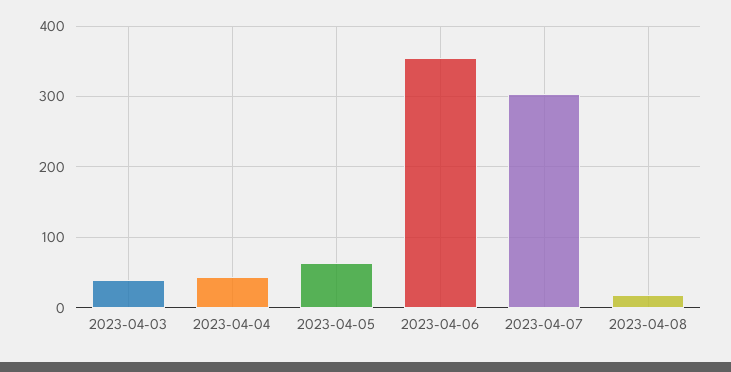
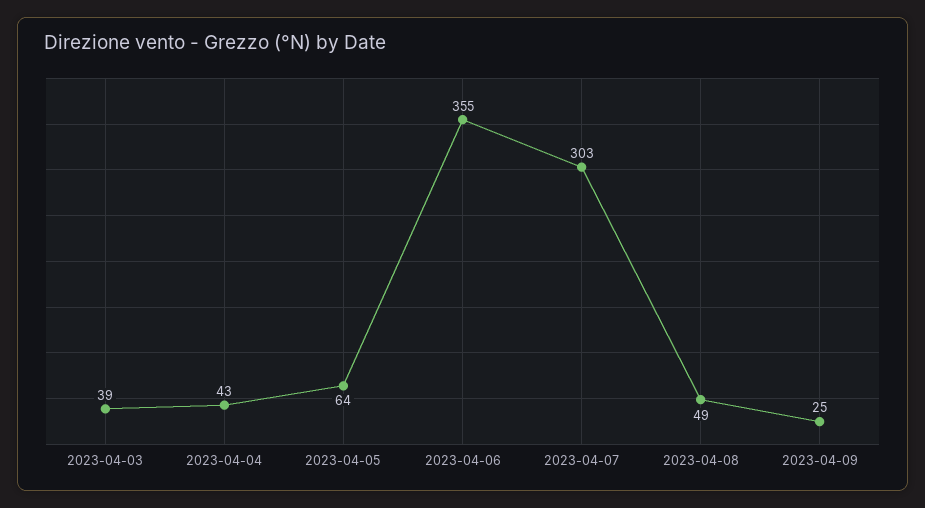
2023-04-08: 20 -> 49
2023-04-09: none -> 25

